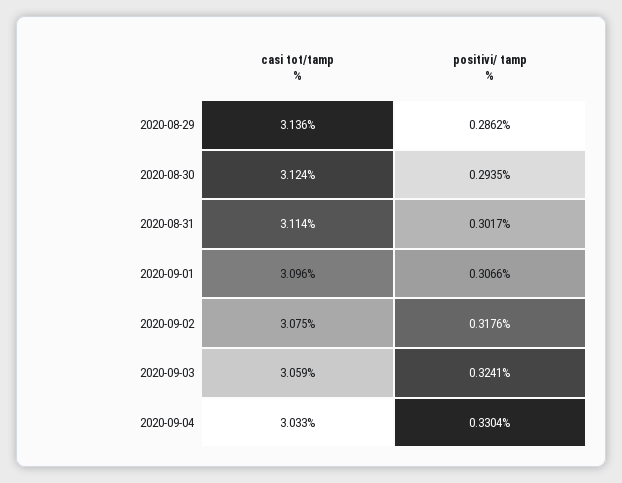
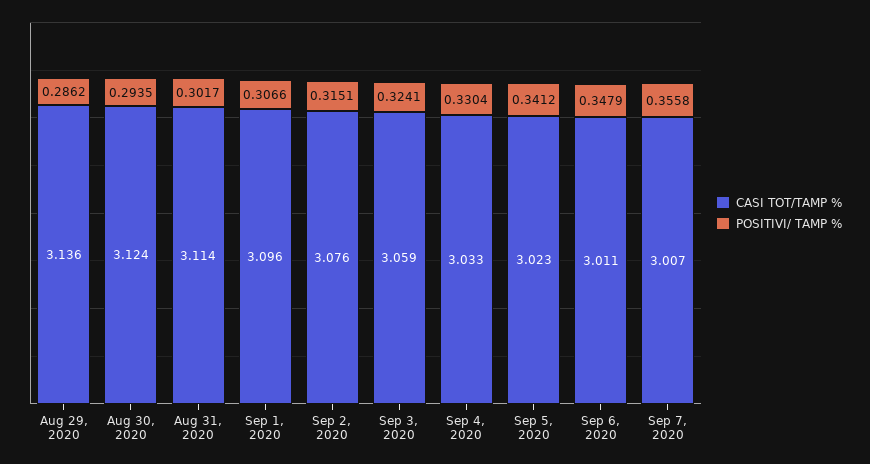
casi tot/tamp %, 2020-09-02: 3.075 -> 3.076
positivi/ tamp %, 2020-09-02: 0.3176 -> 0.3151
casi tot/tamp %, Sep 5, 2020: none -> 3.023
positivi/ tamp %, Sep 5, 2020: none -> 0.3412
casi tot/tamp %, Sep 6, 2020: none -> 3.011
positivi/ tamp %, Sep 6, 2020: none -> 0.3479
casi tot/tamp %, Sep 7, 2020: none -> 3.007
positivi/ tamp %, Sep 7, 2020: none -> 0.3558

